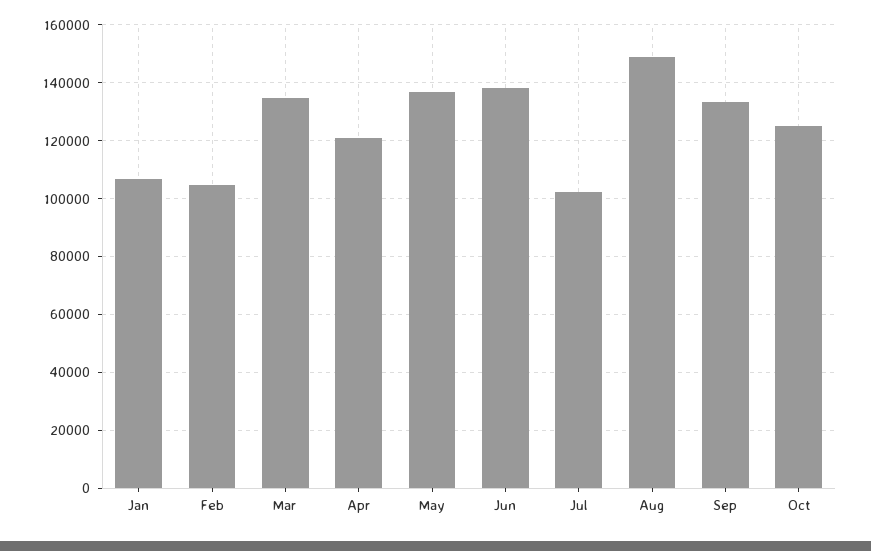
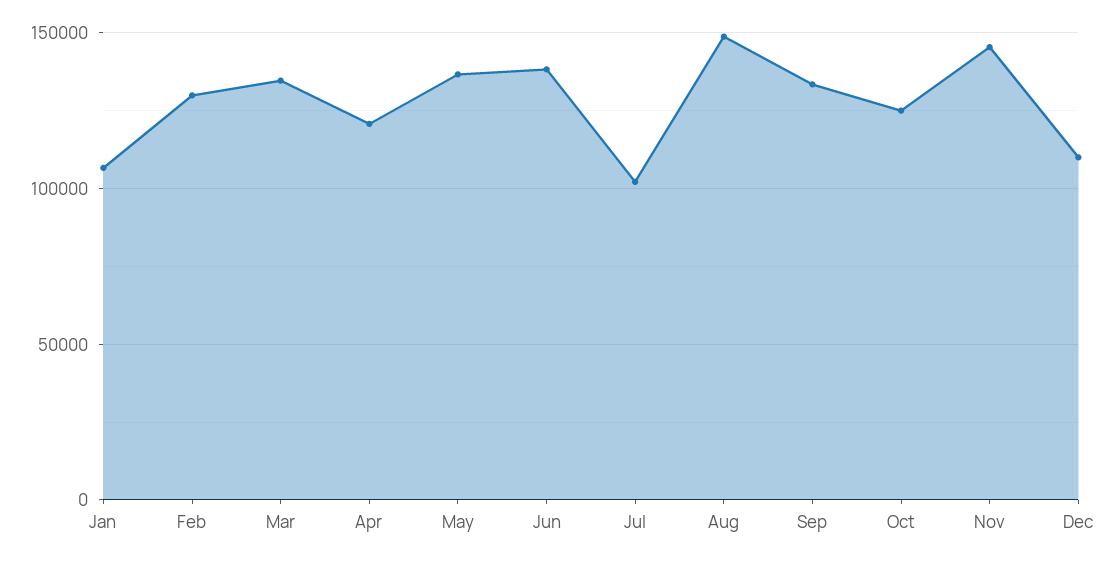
Feb: 105000 -> 130000
Nov: none -> 145000
Dec: none -> 110000

